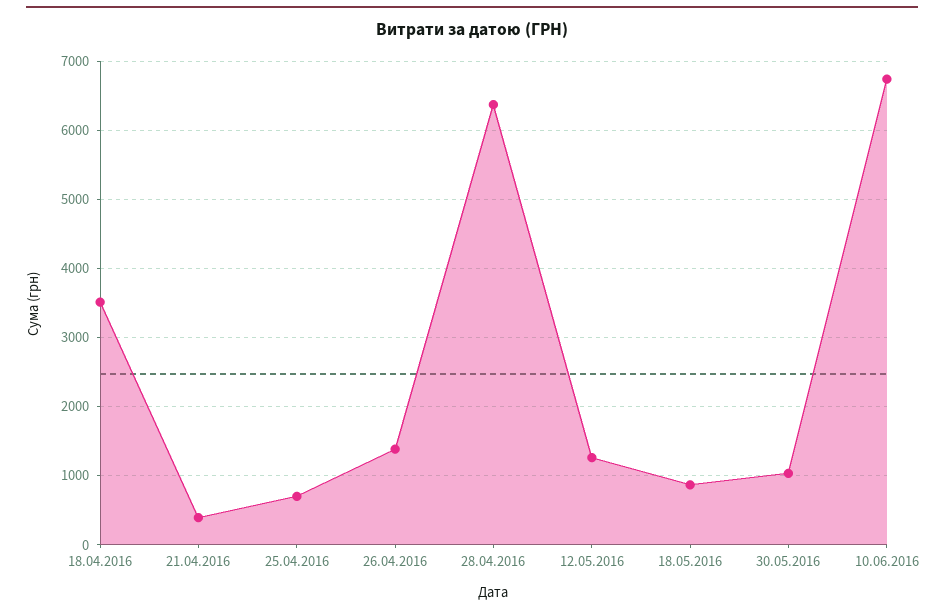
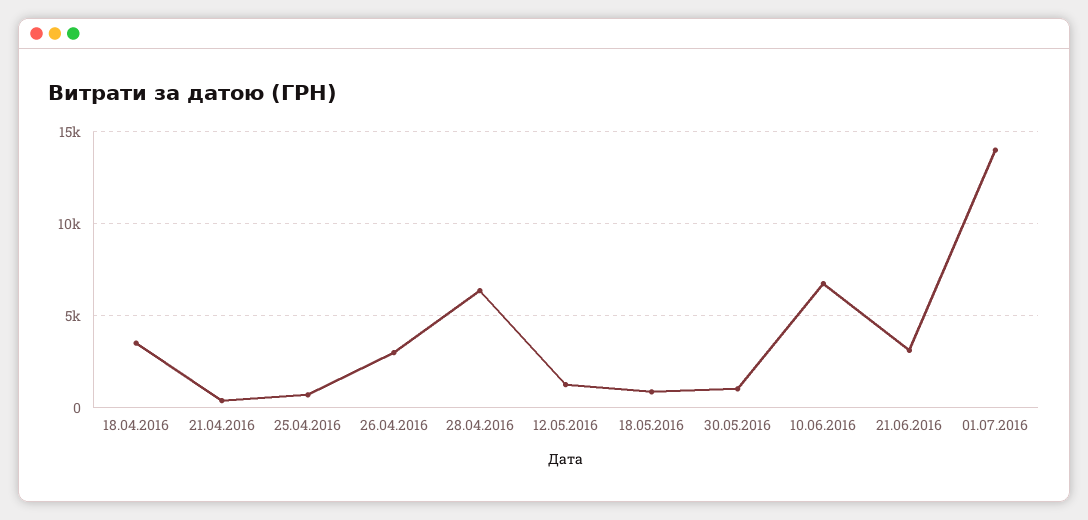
26.04.2016: 1400 -> 3000
21.06.2016: none -> 3000
01.07.2016: none -> 14000

